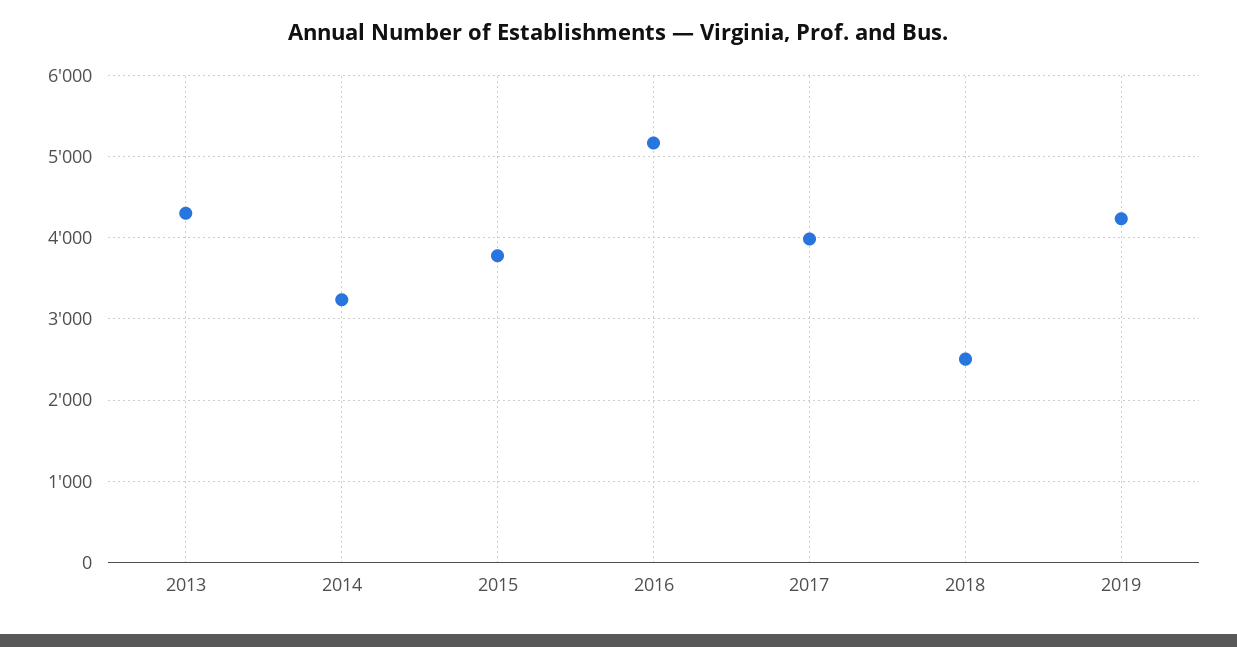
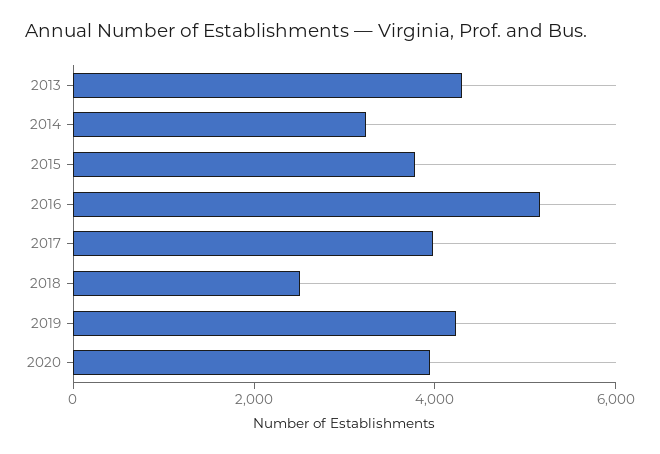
2020: none -> 4000

